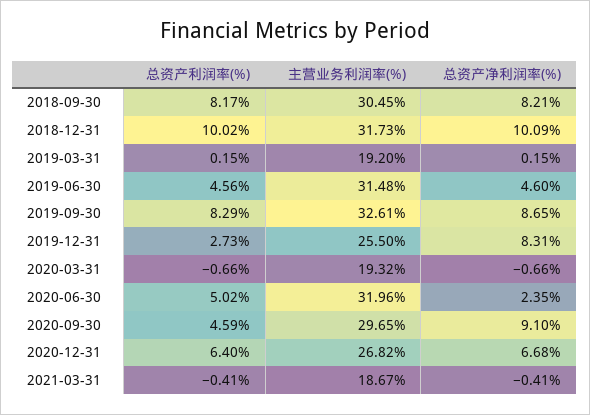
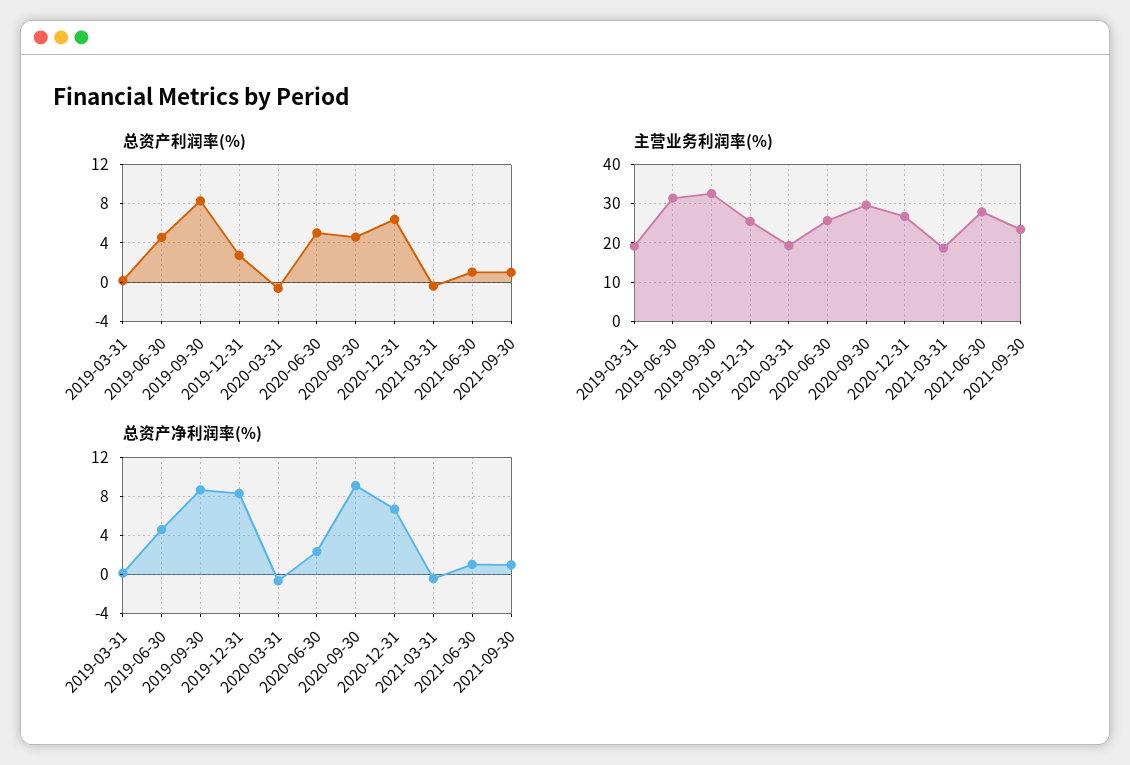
总资产利润率(%), 2018-09-30: 8.17 -> none
主营业务利润率(%), 2018-09-30: 30.45 -> none
总资产净利润率(%), 2018-09-30: 8.21 -> none
总资产利润率(%), 2018-12-31: 10.02 -> none
主营业务利润率(%), 2018-12-31: 31.73 -> none
总资产净利润率(%), 2018-12-31: 10.09 -> none
主营业务利润率(%), 2020-06-30: 31.96 -> 26
总资产利润率(%), 2021-06-30: none -> 1
总资产利润率(%), 2021-09-30: none -> 1
主营业务利润率(%), 2021-06-30: none -> 28
主营业务利润率(%), 2021-09-30: none -> 24
总资产净利润率(%), 2021-06-30: none -> 1
总资产净利润率(%), 2021-09-30: none -> 1

